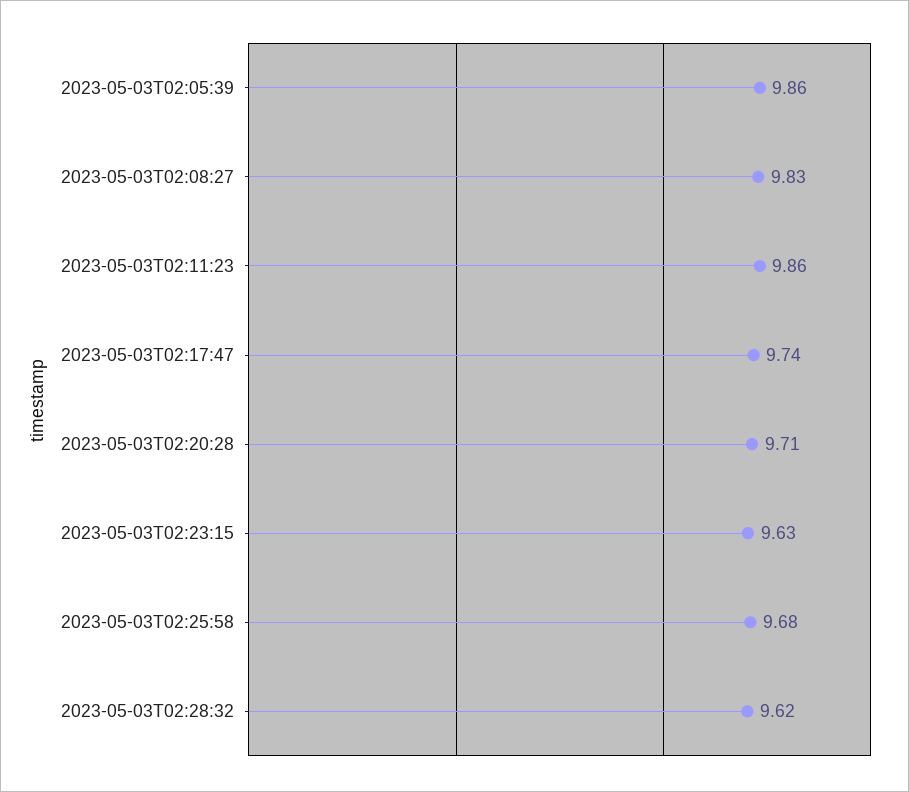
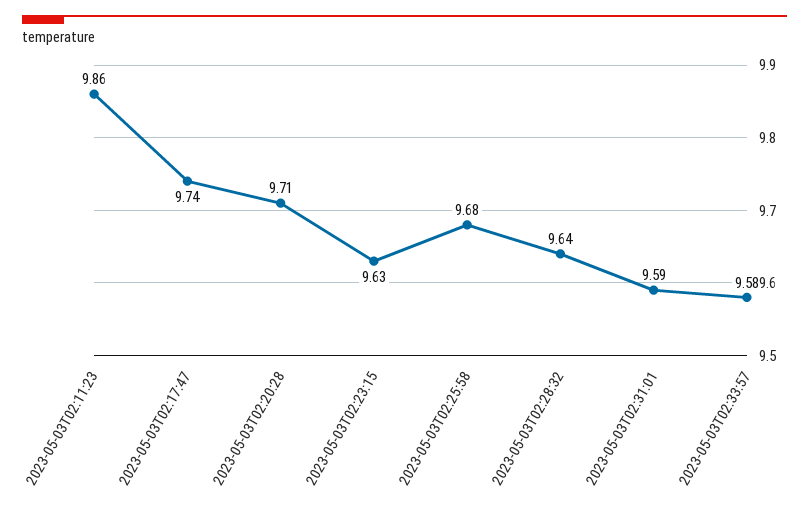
2023-05-03T02:05:39: 9.86 -> none
2023-05-03T02:08:27: 9.83 -> none
2023-05-03T02:28:32: 9.62 -> 9.64
2023-05-03T02:31:01: none -> 9.59
2023-05-03T02:33:57: none -> 9.58

